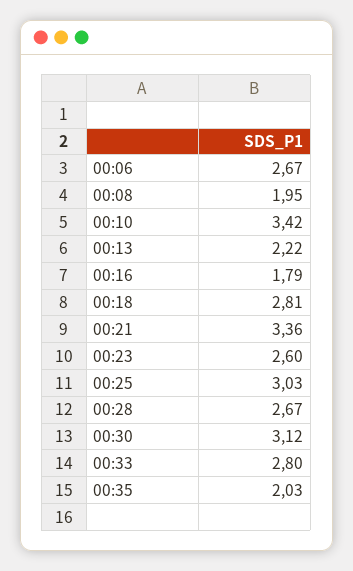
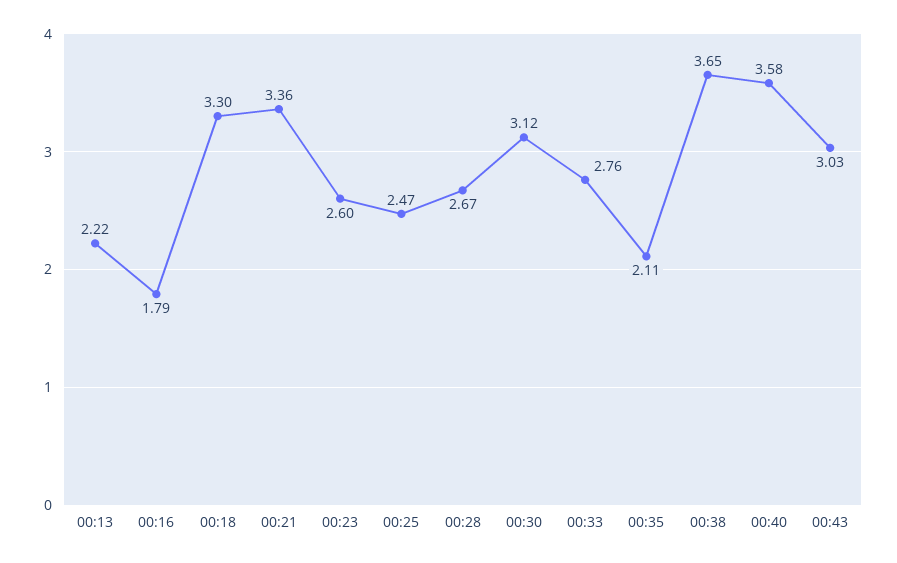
00:06: 2.67 -> none
00:08: 1.95 -> none
00:10: 3.42 -> none
00:18: 2.81 -> 3.3
00:25: 3.03 -> 2.47
00:33: 2.8 -> 2.76
00:35: 2.03 -> 2.11
00:38: none -> 3.65
00:40: none -> 3.58
00:43: none -> 3.03

